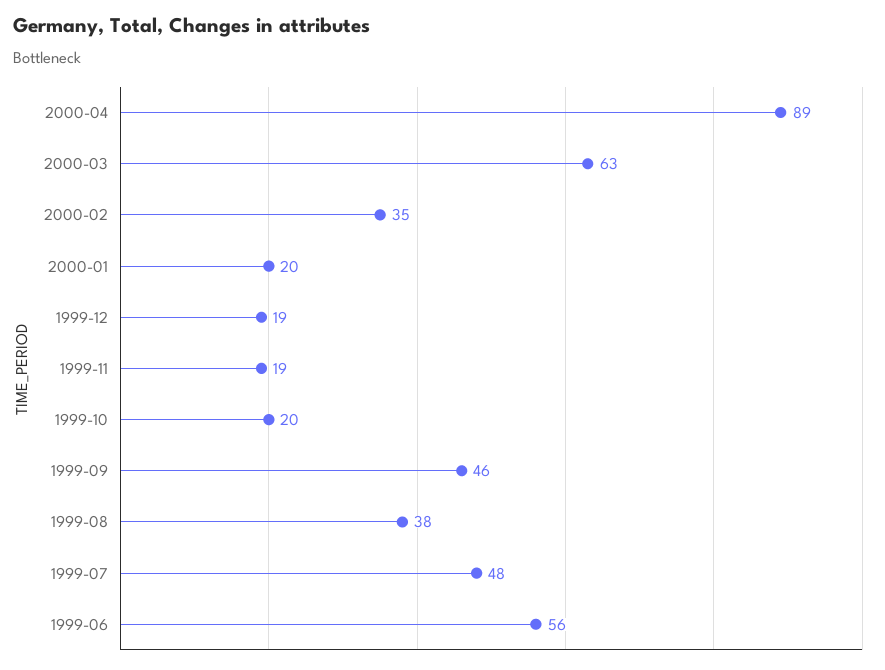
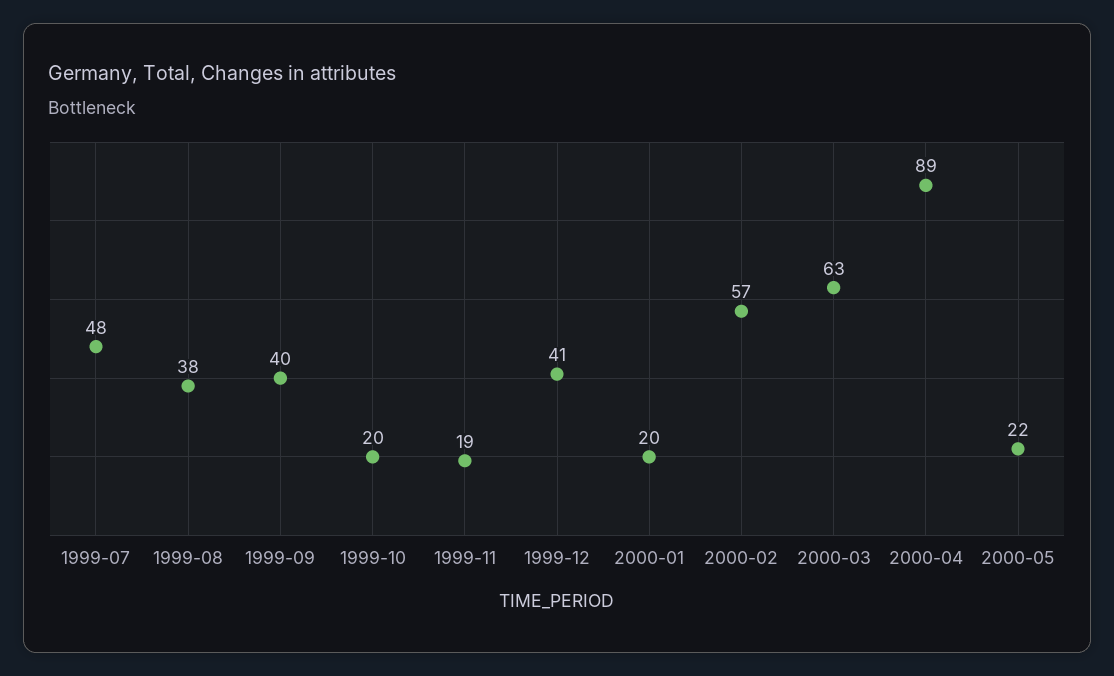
2000-02: 35 -> 57
1999-12: 19 -> 41
1999-09: 46 -> 40
1999-06: 56 -> none
2000-05: none -> 22

